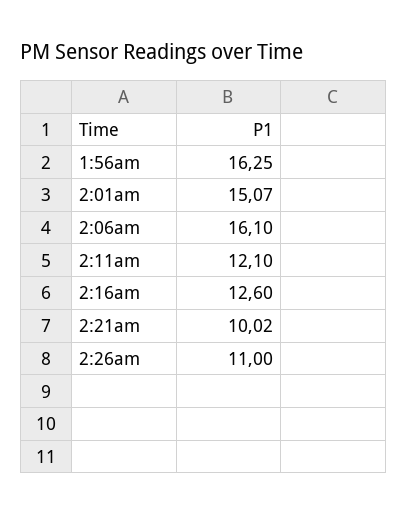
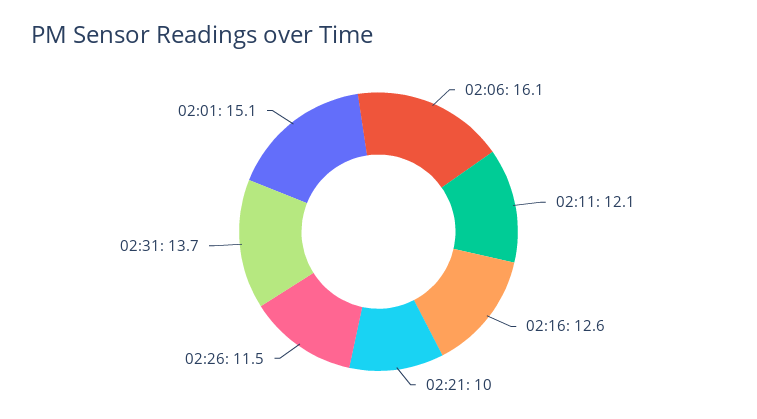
1:56am: 16.25 -> none
2:26am: 11 -> 11.5
02:31: none -> 13.7

